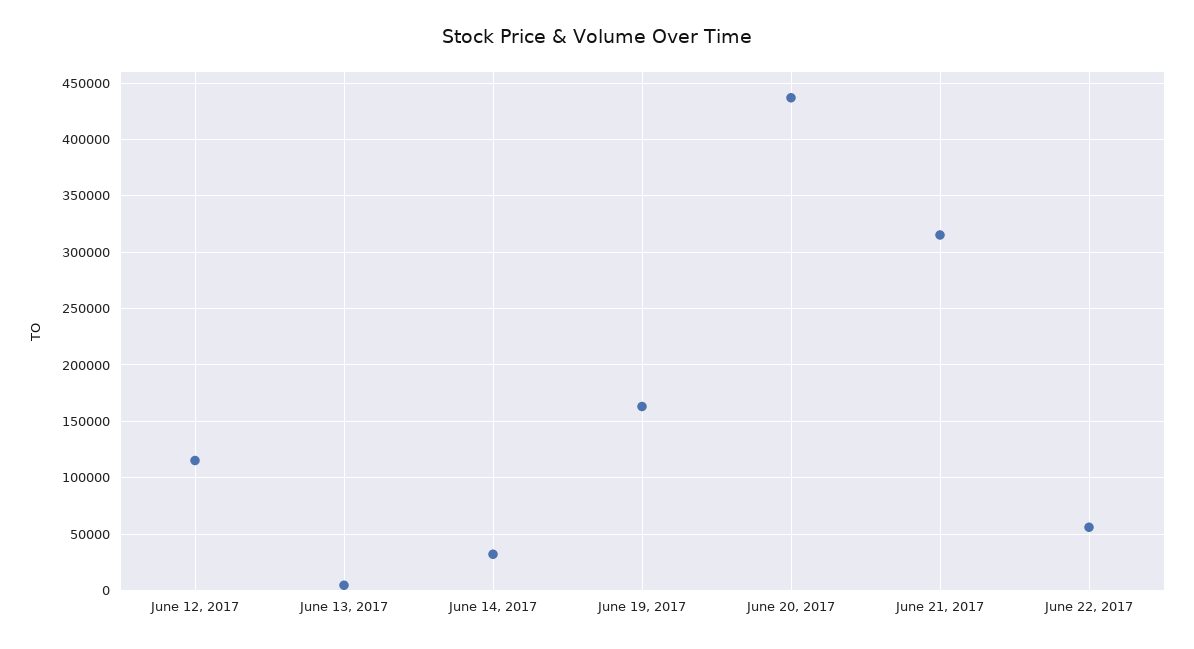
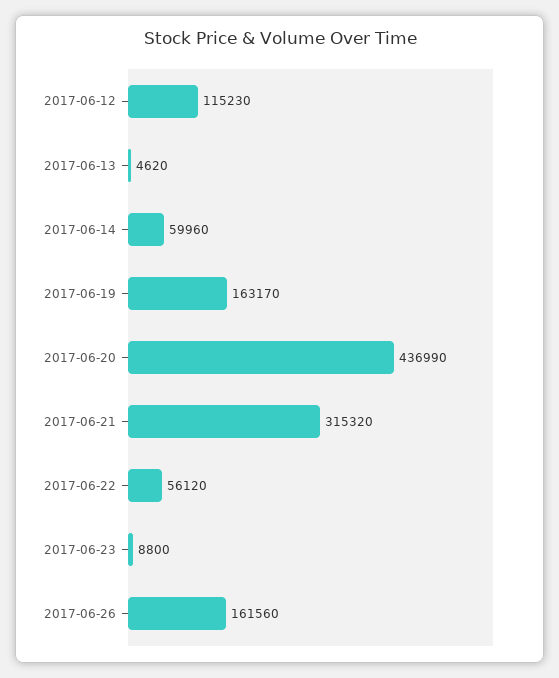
June 14, 2017: 30000 -> 59960
2017-06-23: none -> 8800
2017-06-26: none -> 161560

